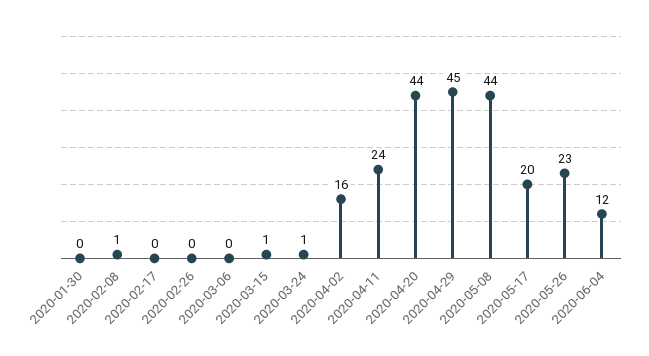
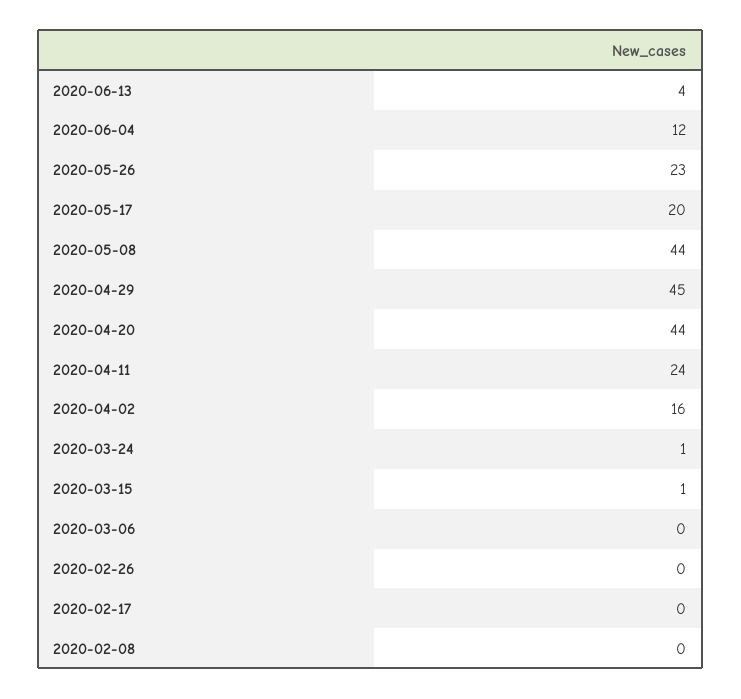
2020-01-30: 0 -> none
2020-02-08: 1 -> 0
2020-06-13: none -> 4

